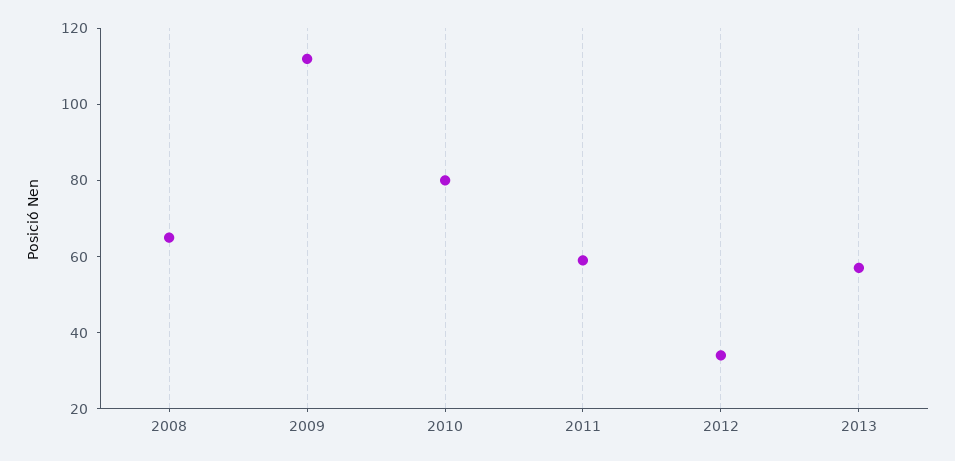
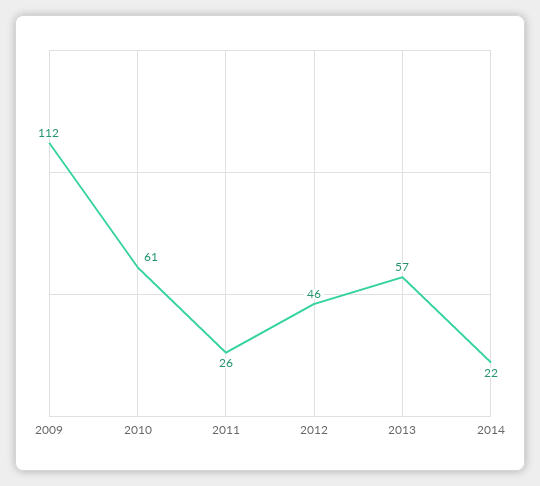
2008: 65 -> none
2010: 80 -> 61
2011: 60 -> 26
2012: 35 -> 46
2014: none -> 22

